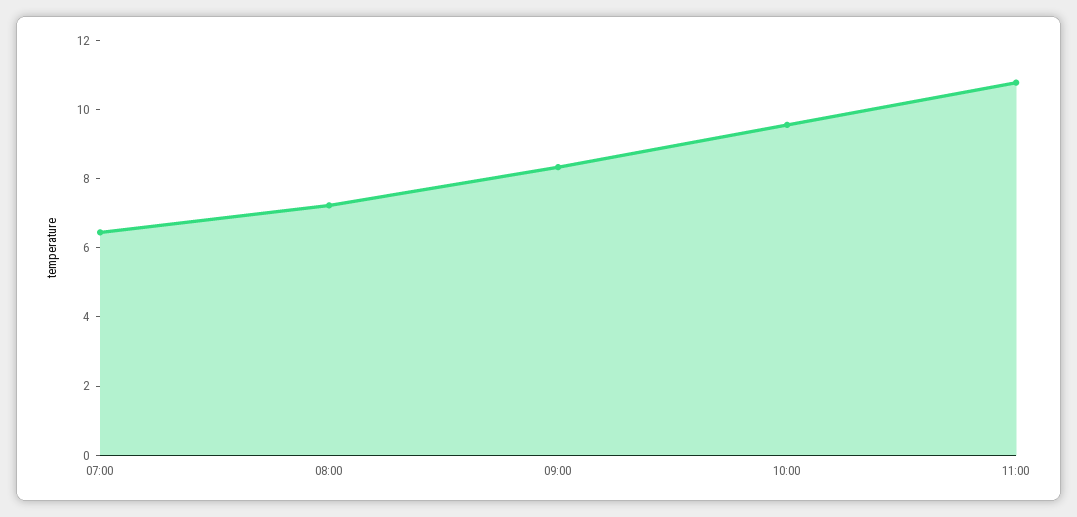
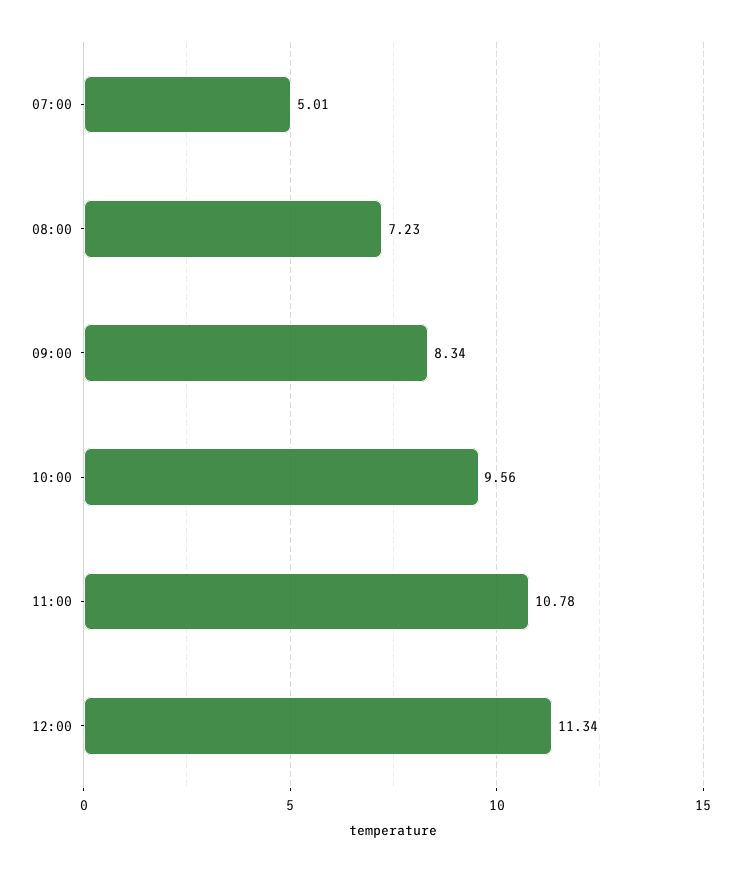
07:00: 6.5 -> 5.01
12:00: none -> 11.34

